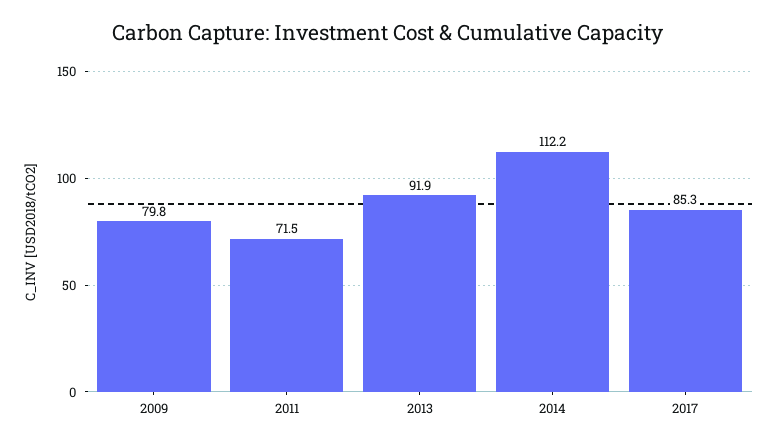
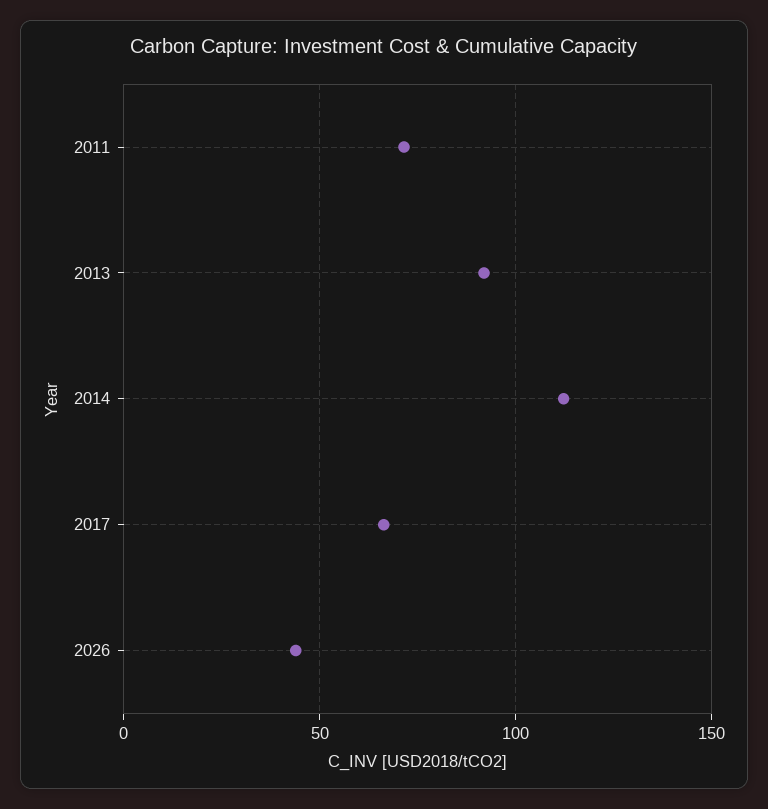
2009: 79.8 -> none
2017: 85.3 -> 65
2026: none -> 45

